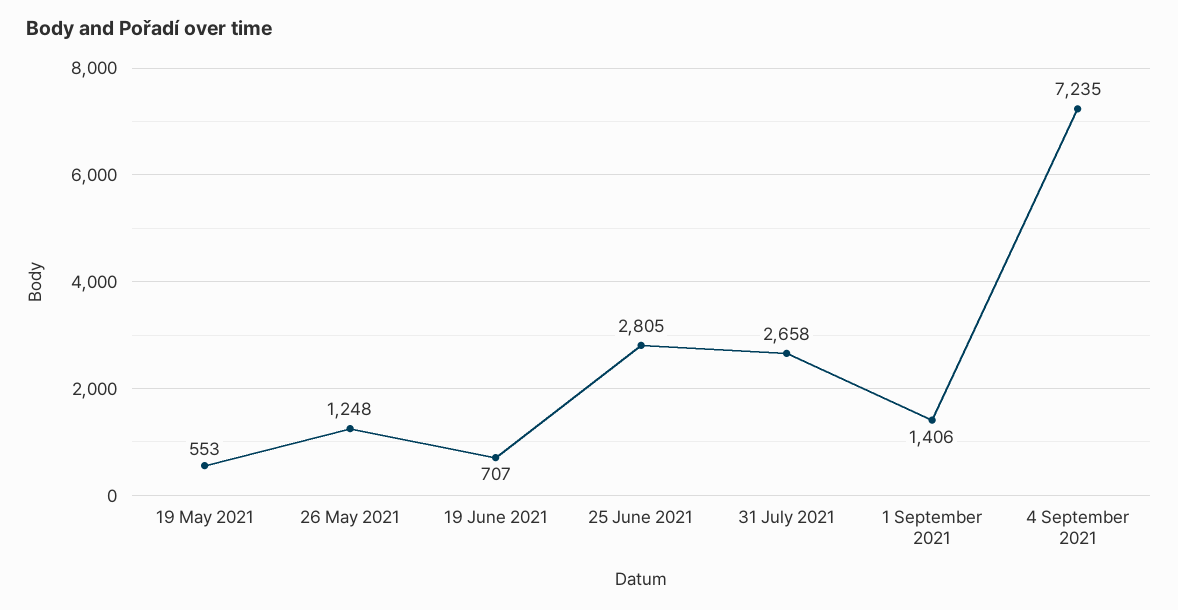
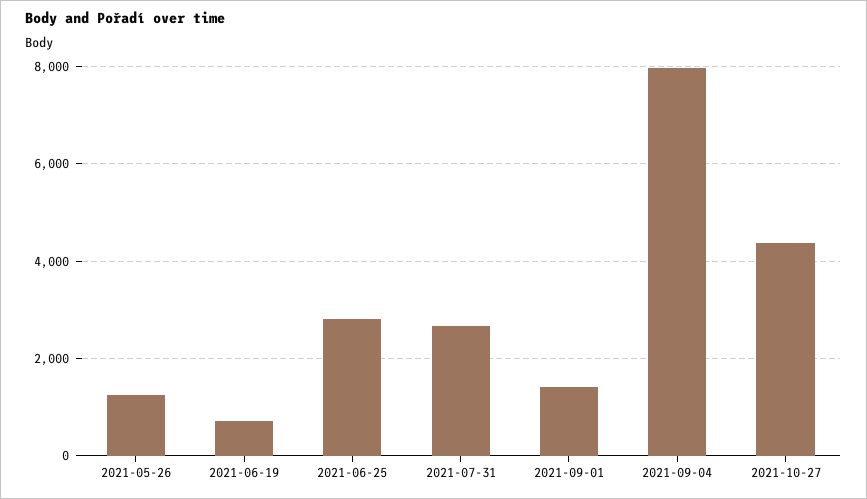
19 May 2021: 553 -> none
4 September 2021: 7235 -> 8000
2021-10-27: none -> 4400

